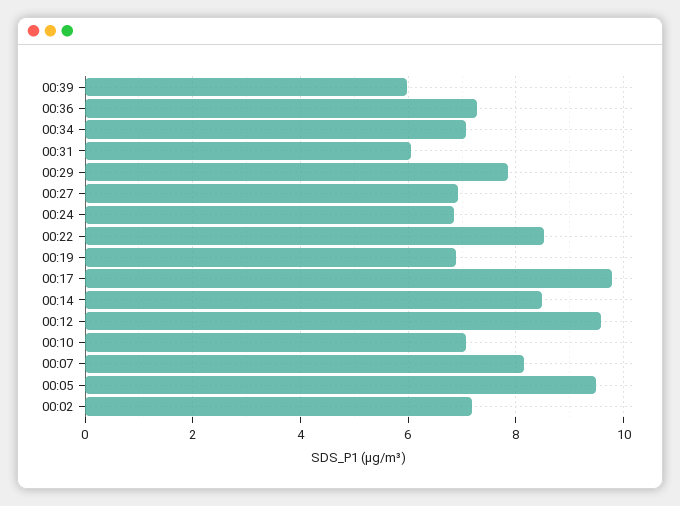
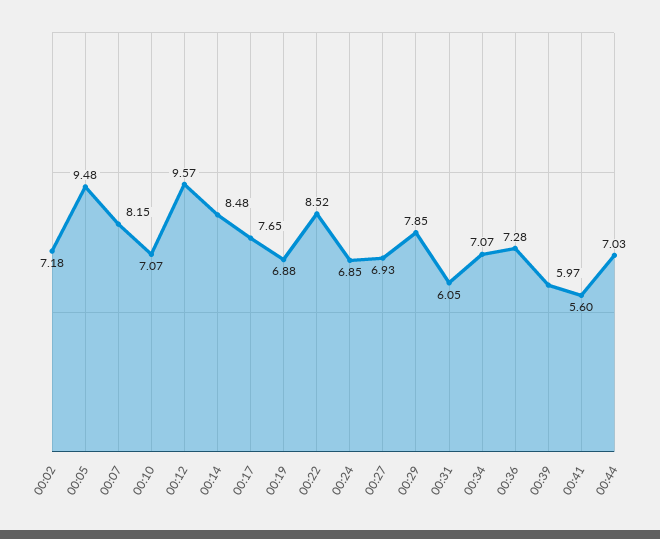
00:17: 9.8 -> 7.65
00:41: none -> 5.6
00:44: none -> 7.03

